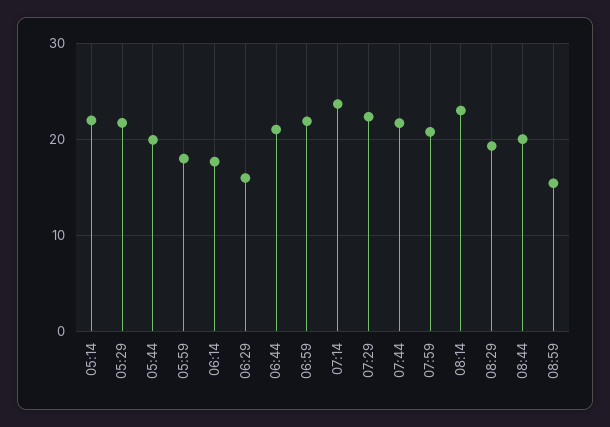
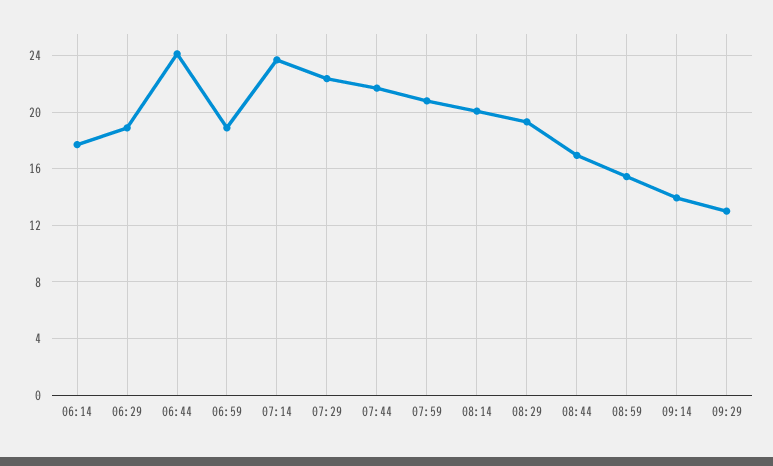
05:14: 22 -> none
05:29: 22 -> none
05:44: 20 -> none
05:59: 18 -> none
06:29: 16 -> 19
06:44: 21 -> 24
06:59: 22 -> 19
08:14: 23 -> 20
08:44: 20 -> 17
09:14: none -> 14
09:29: none -> 13

